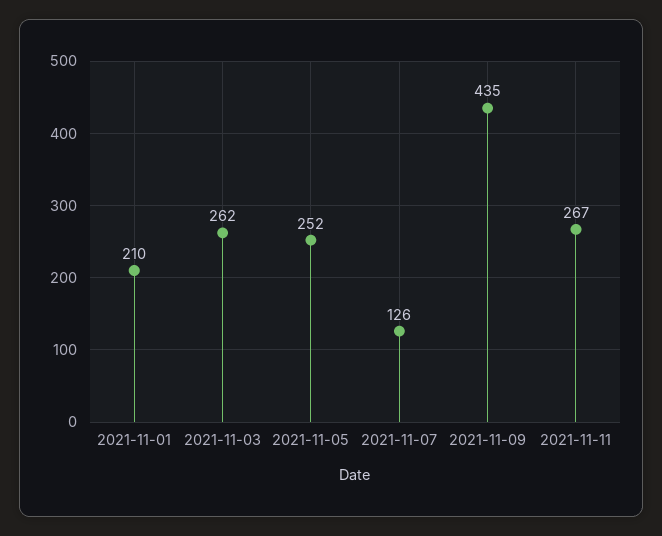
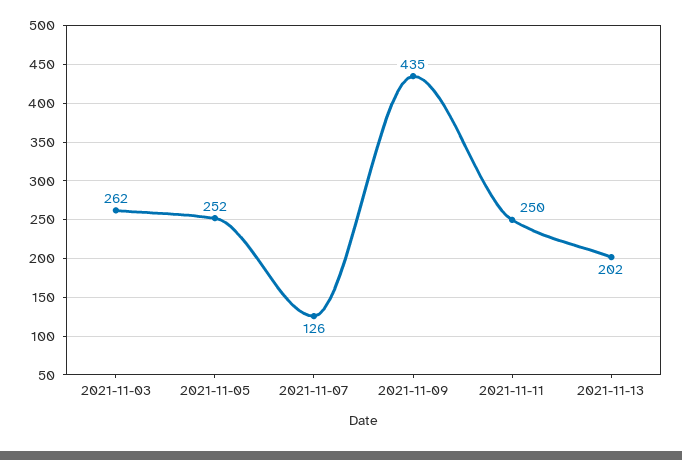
2021-11-01: 210 -> none
2021-11-11: 267 -> 250
2021-11-13: none -> 202

